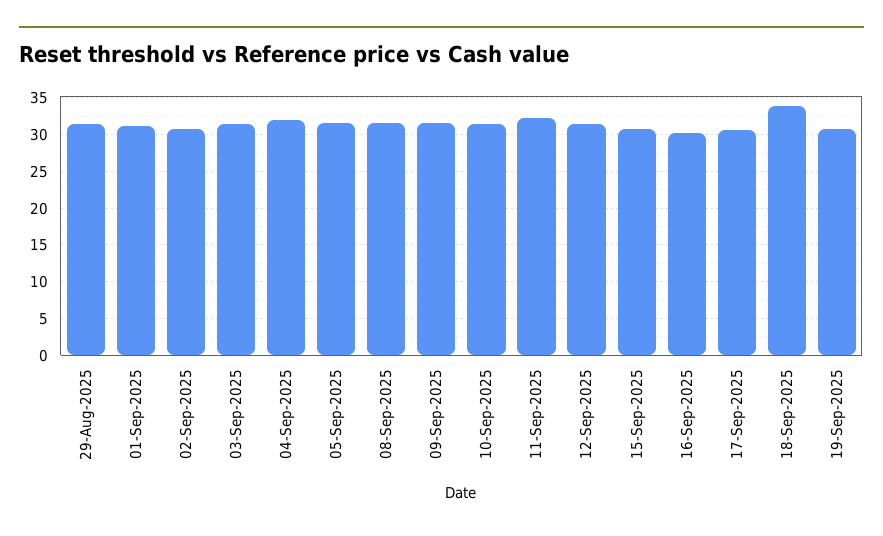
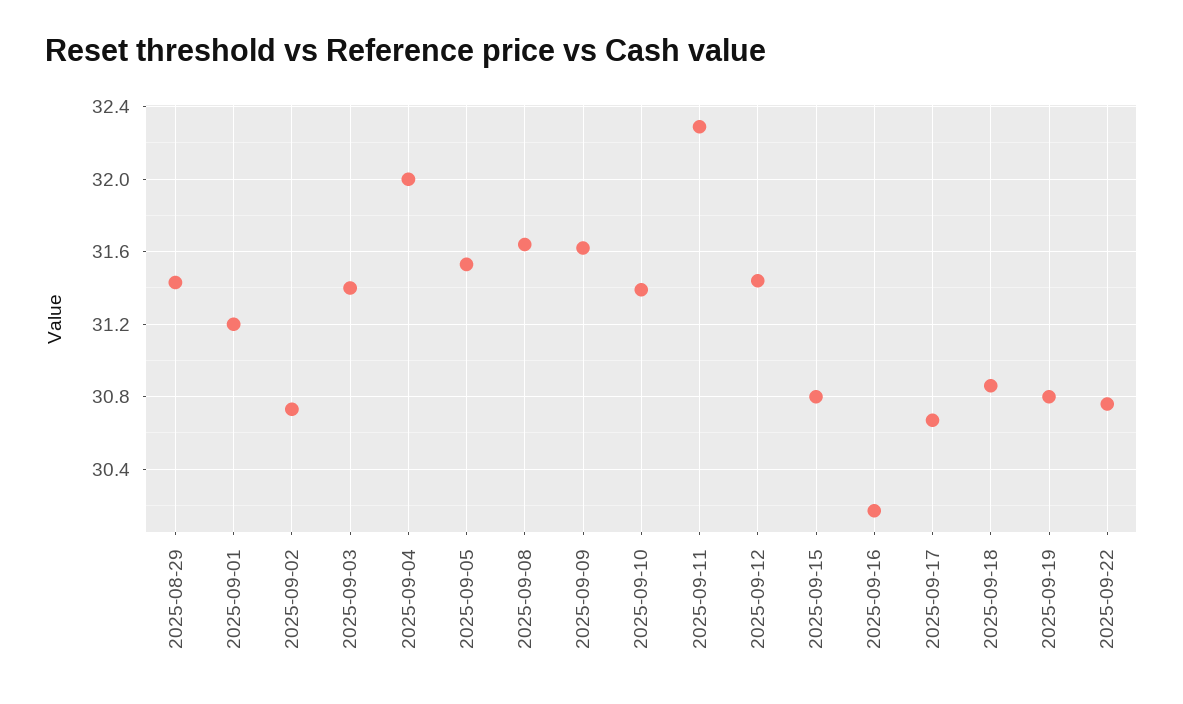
18-Sep-2025: 34 -> 30.85
2025-09-22: none -> 30.75

